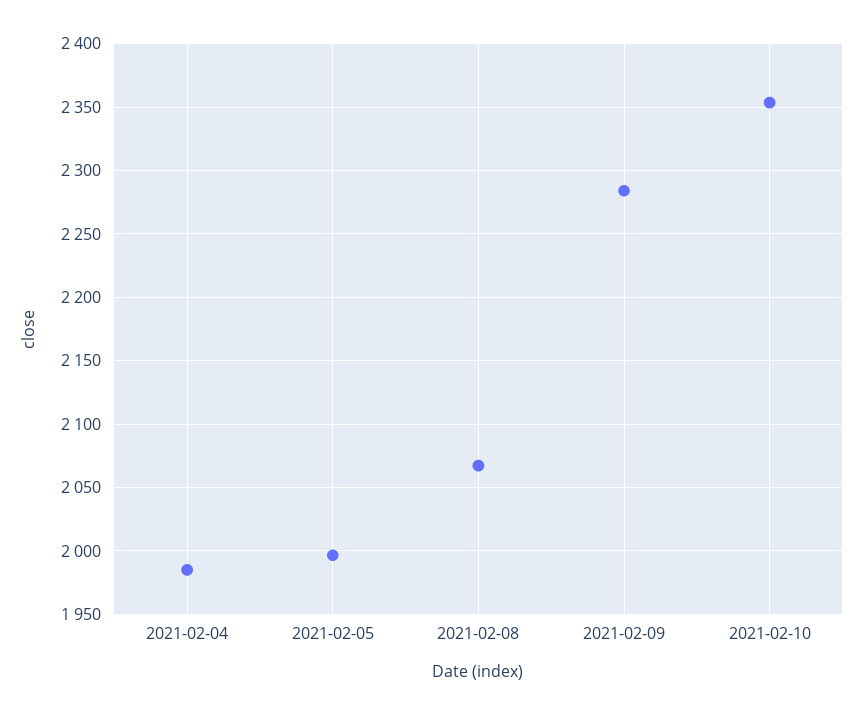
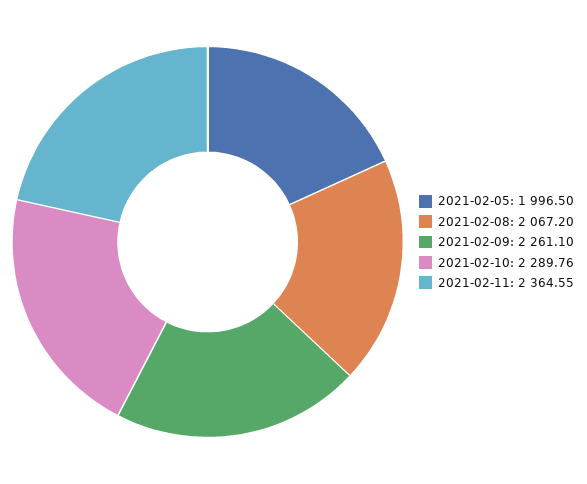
2021-02-04: 1985 -> none
2021-02-09: 2285 -> 2261.1
2021-02-10: 2355 -> 2289.76
2021-02-11: none -> 2364.55

